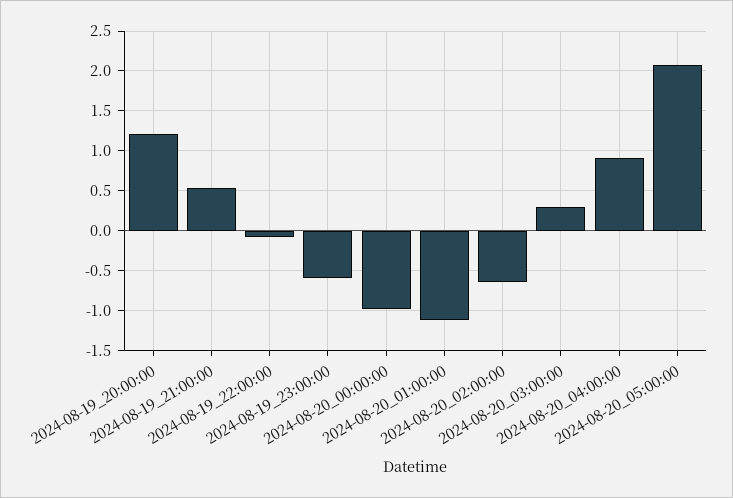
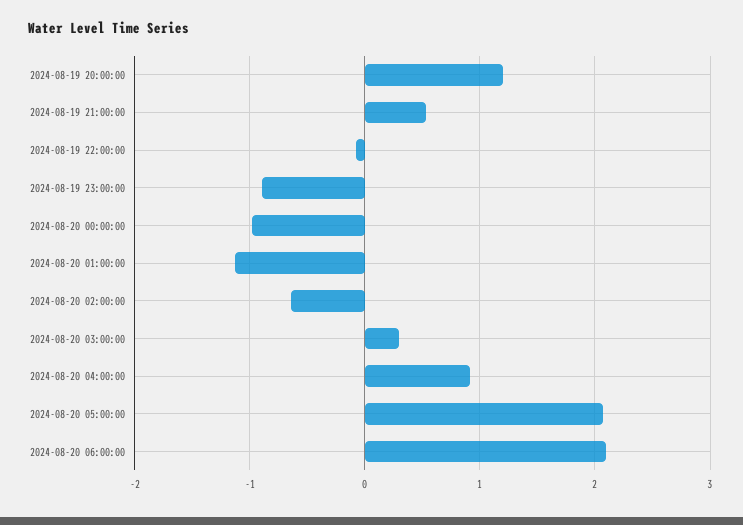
2024-08-19_23:00:00: -0.6 -> -0.9
2024-08-20 06:00:00: none -> 2.1

